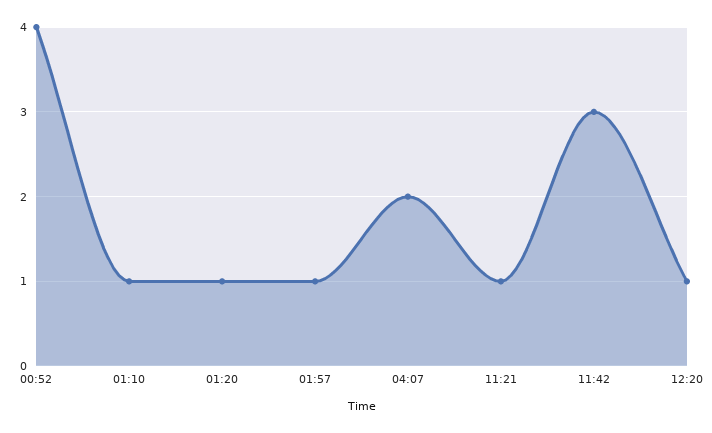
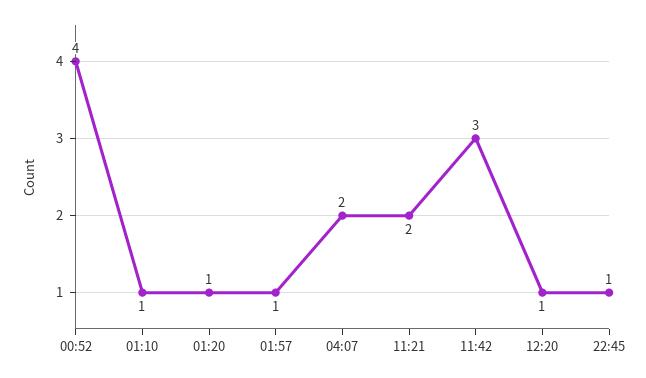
11:21: 1 -> 2
22:45: none -> 1

